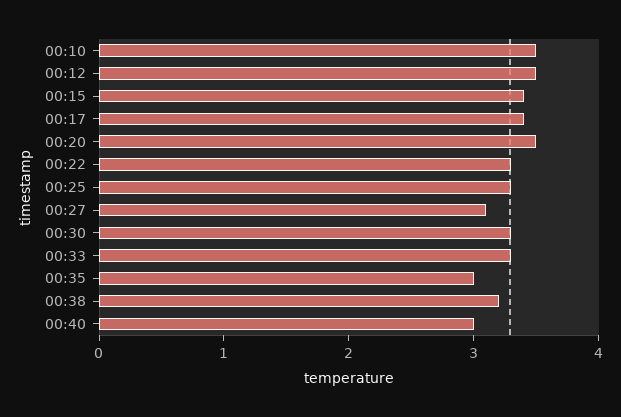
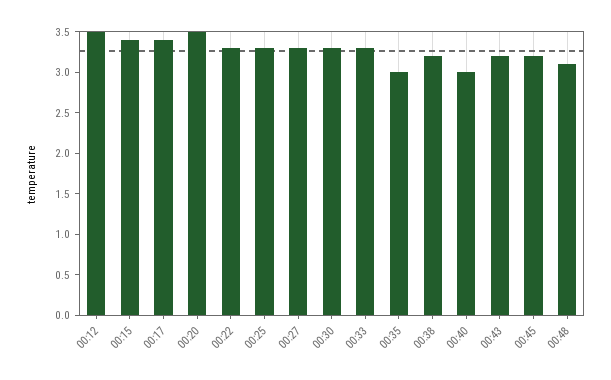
00:10: 3.5 -> none
00:27: 3.1 -> 3.3
00:43: none -> 3.2
00:45: none -> 3.2
00:48: none -> 3.1

